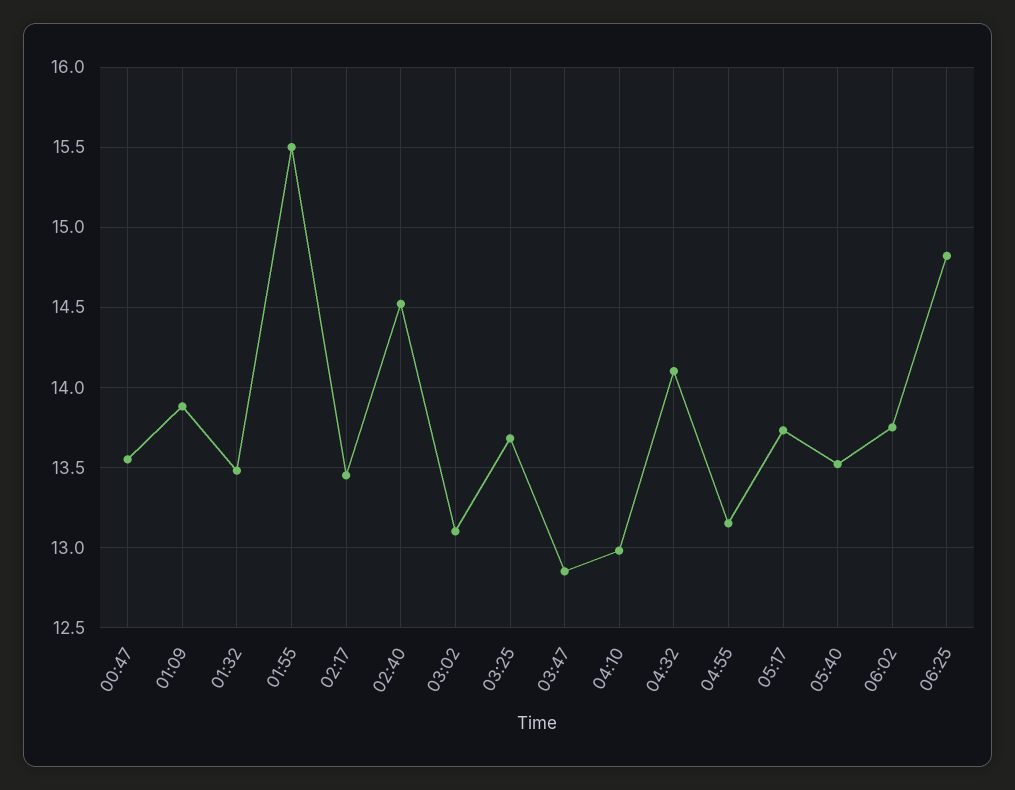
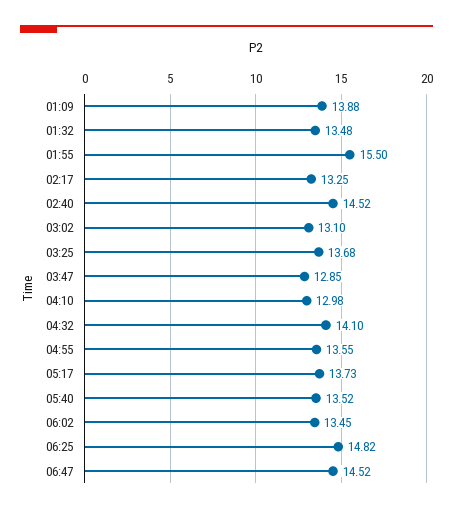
00:47: 13.55 -> none
02:17: 13.45 -> 13.25
04:55: 13.15 -> 13.55
06:02: 13.75 -> 13.45
06:47: none -> 14.52

